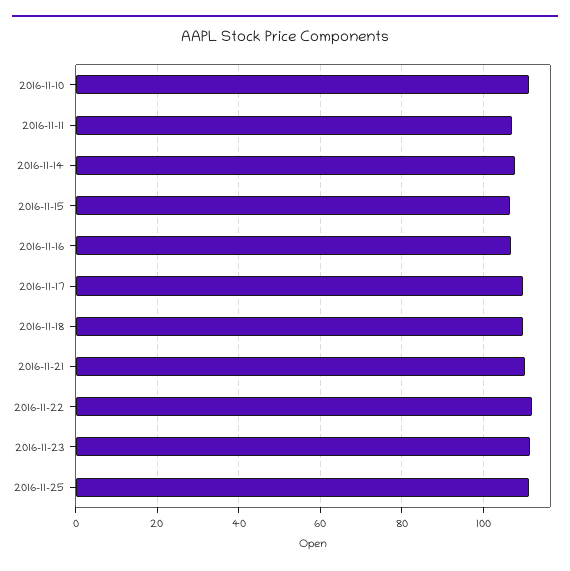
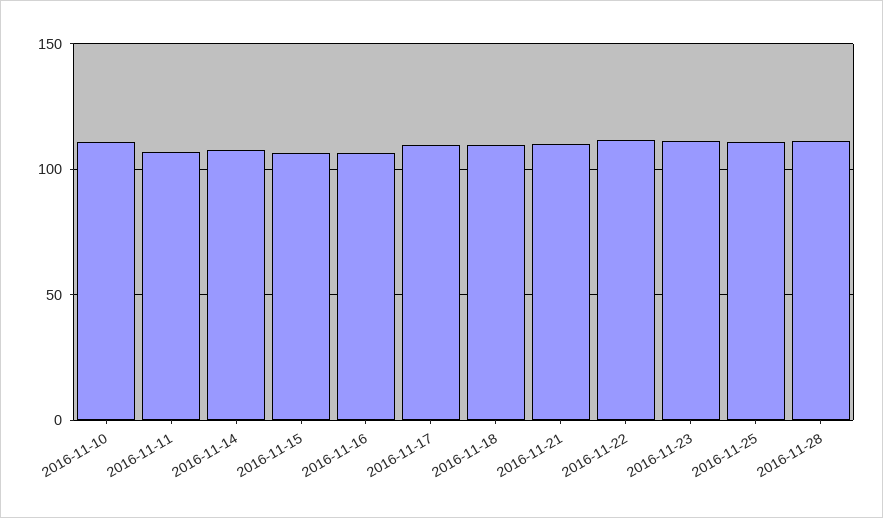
2016-11-28: none -> 110

